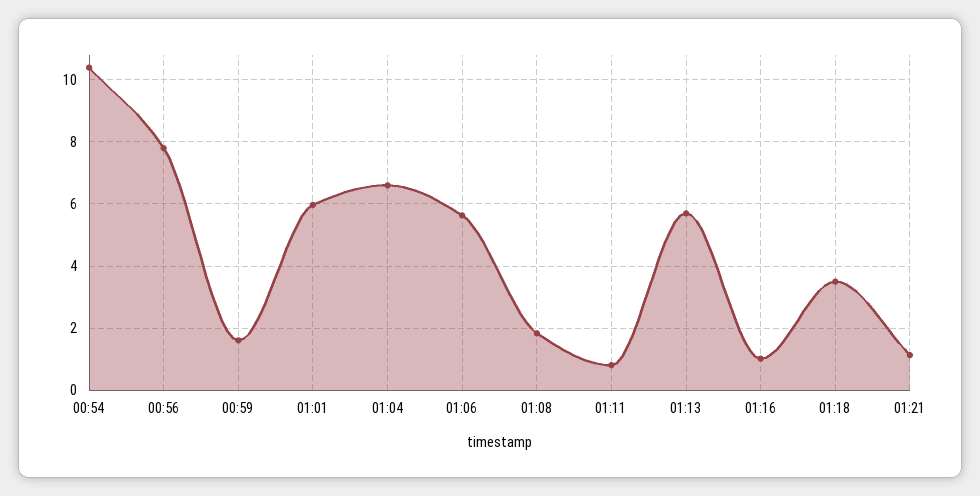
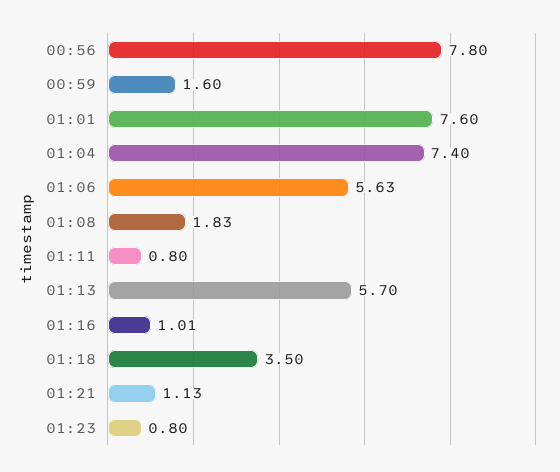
00:54: 10.4 -> none
01:01: 6 -> 7.6
01:04: 6.6 -> 7.4
01:23: none -> 0.8

